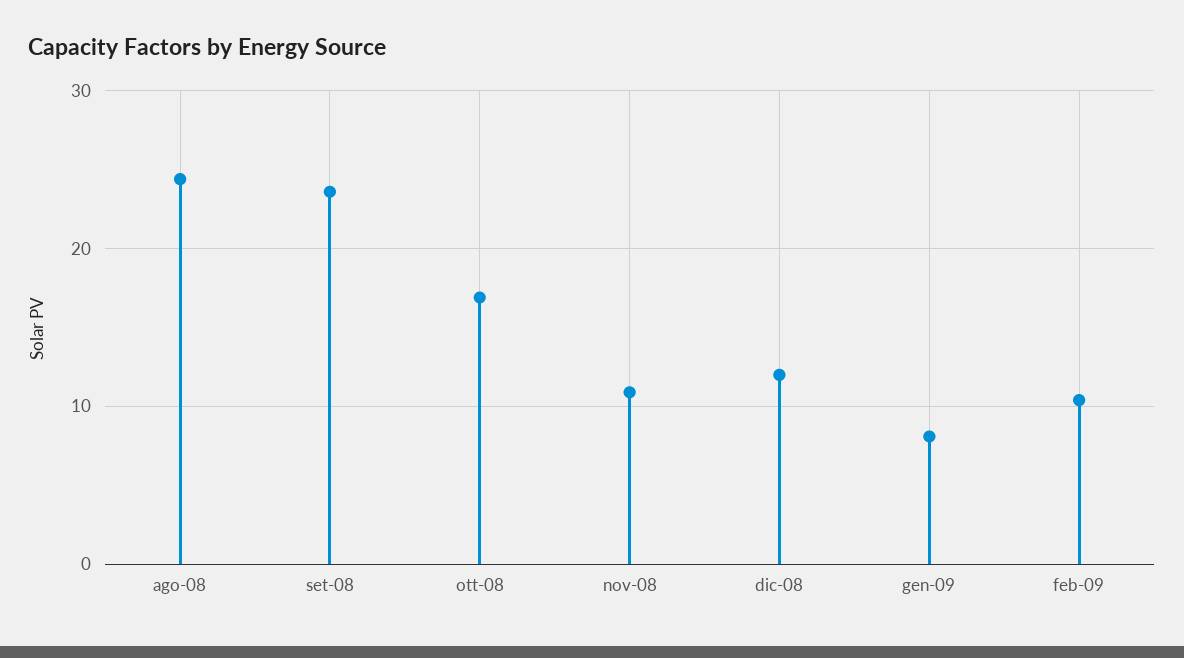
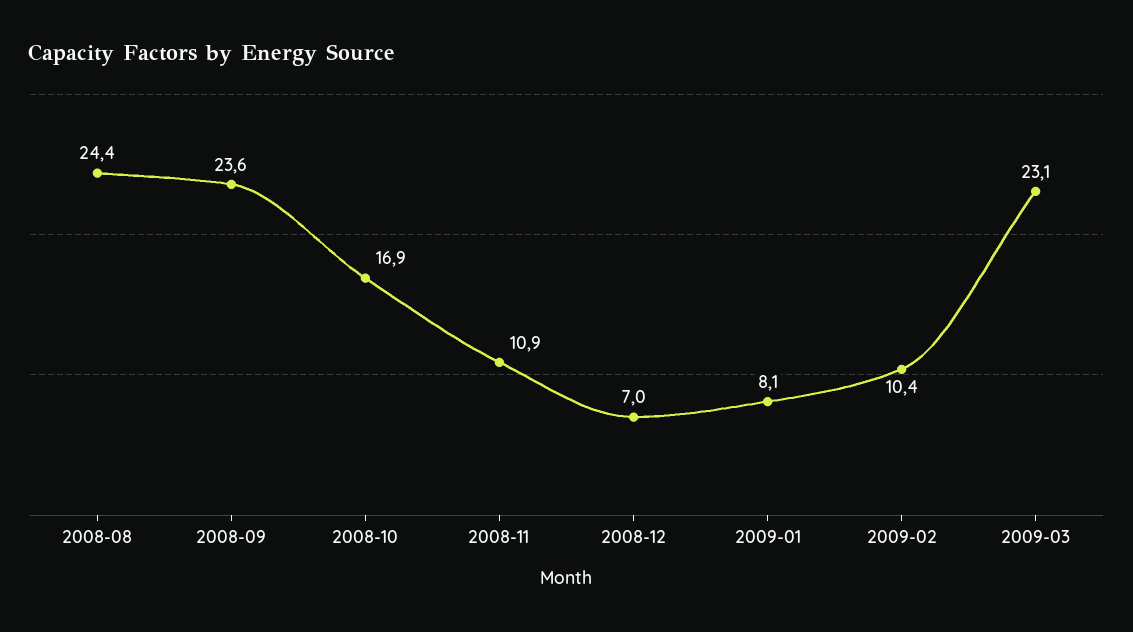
dic-08: 12 -> 7
2009-03: none -> 23.1

